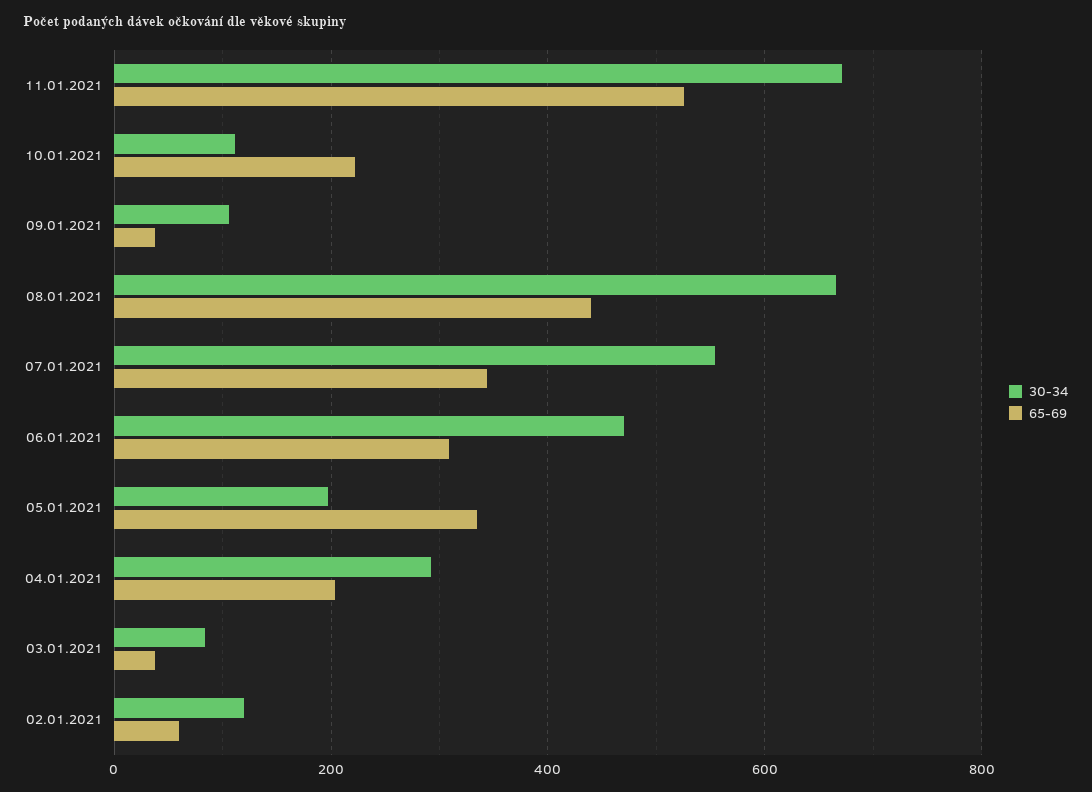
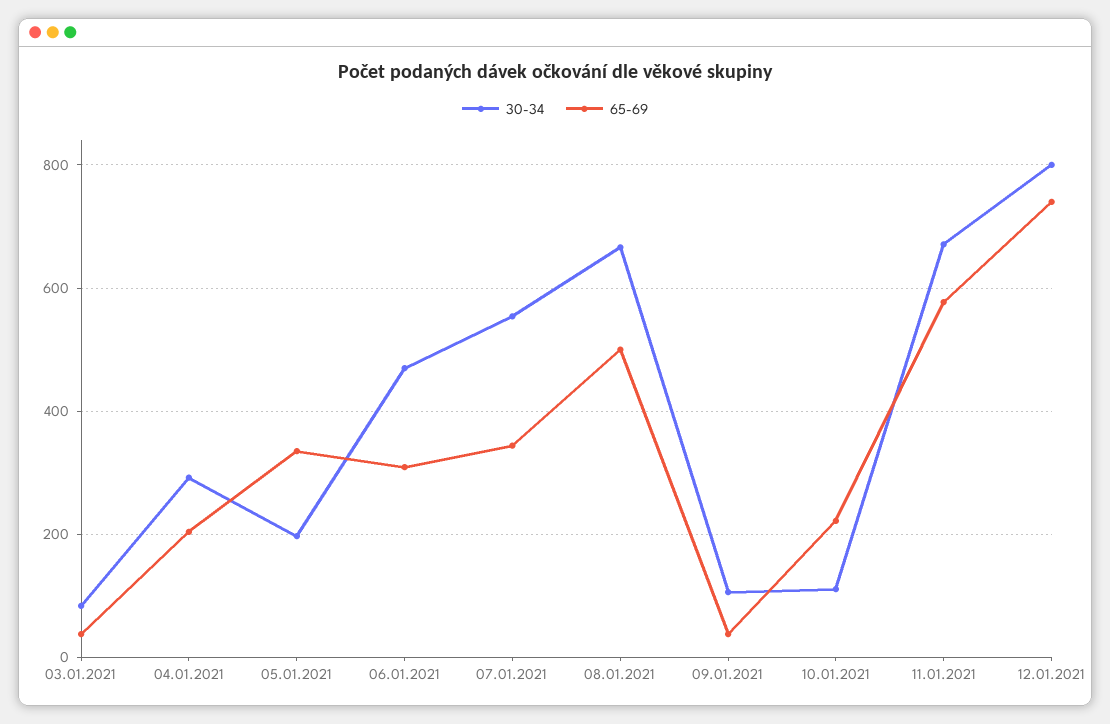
65-69, 11.01.2021: 520 -> 580
65-69, 08.01.2021: 440 -> 500
30-34, 02.01.2021: 120 -> none
65-69, 02.01.2021: 60 -> none
30-34, 12.01.2021: none -> 800
65-69, 12.01.2021: none -> 740

